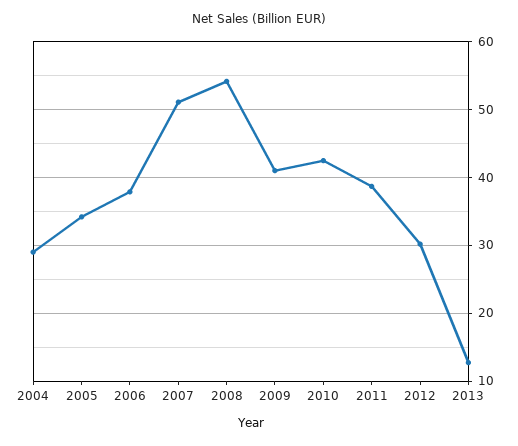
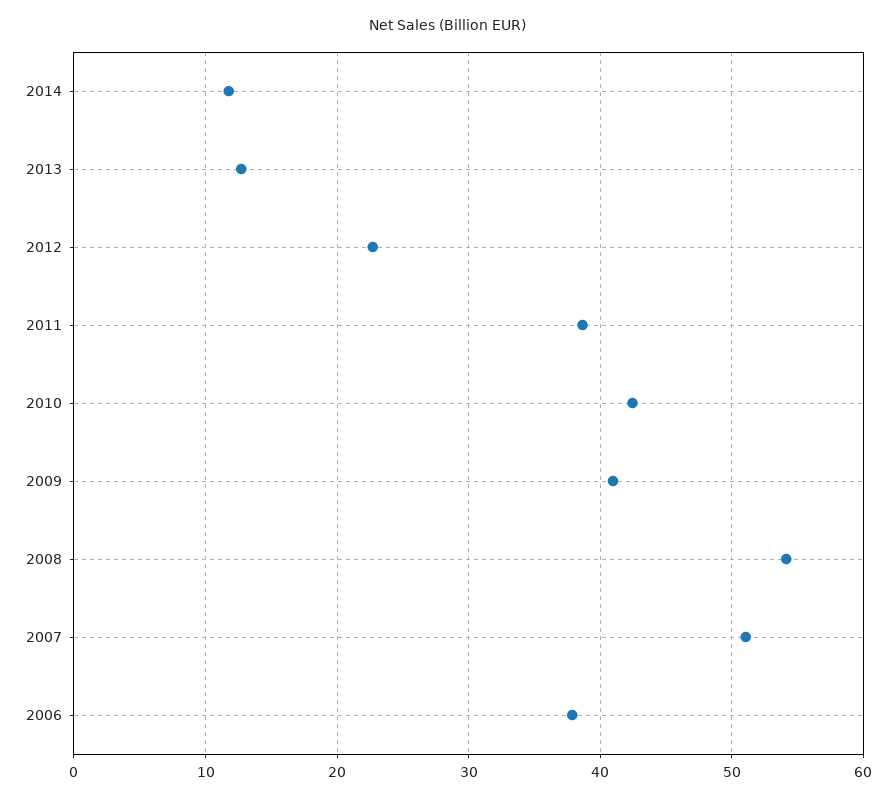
2004: 29 -> none
2005: 34 -> none
2012: 30 -> 23
2014: none -> 12

